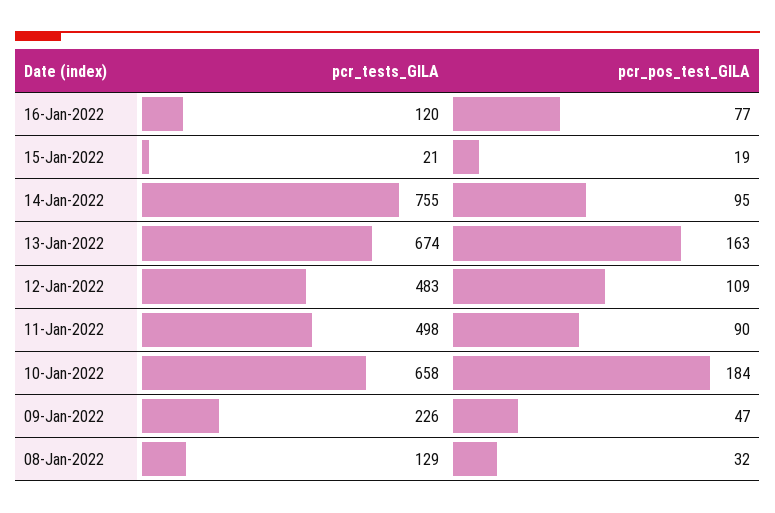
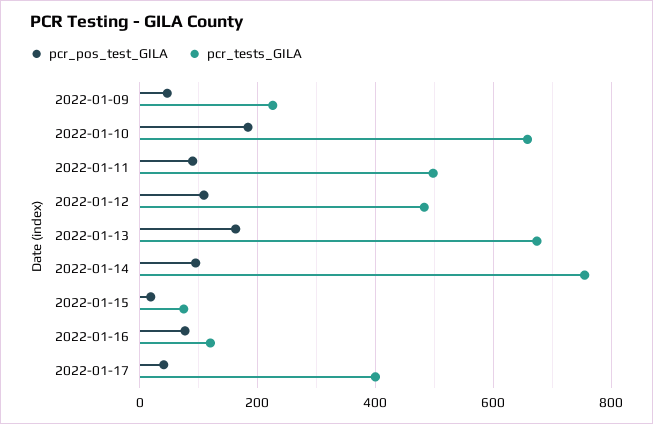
pcr_tests_GILA, 15-Jan-2022: 21 -> 80
pcr_tests_GILA, 08-Jan-2022: 129 -> none
pcr_pos_test_GILA, 08-Jan-2022: 32 -> none
pcr_pos_test_GILA, 2022-01-17: none -> 40
pcr_tests_GILA, 2022-01-17: none -> 400

